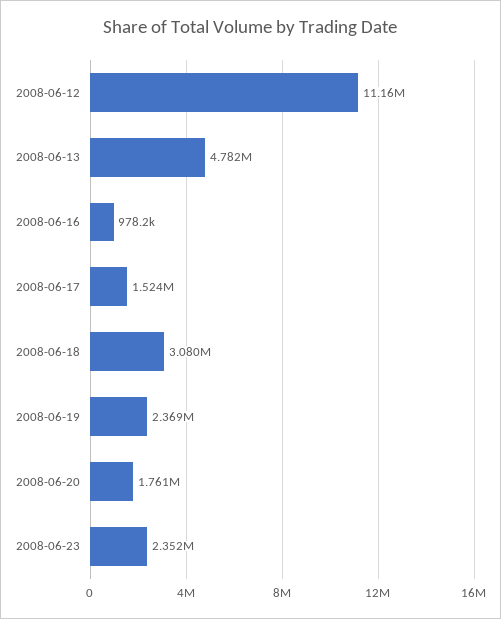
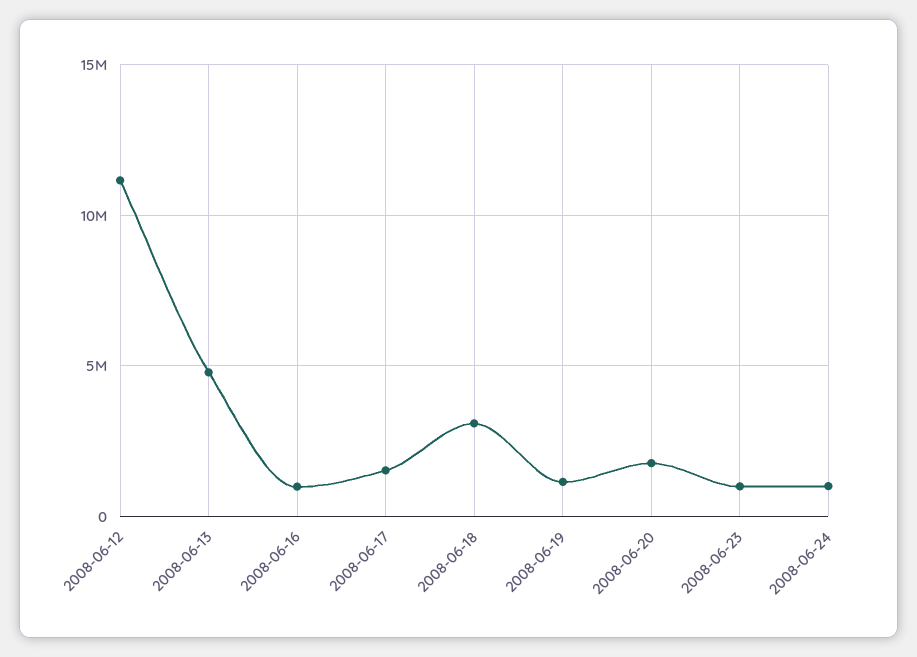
2008-06-19: 2369000 -> 1000000
2008-06-23: 2352000 -> 1000000
2008-06-24: none -> 1000000

